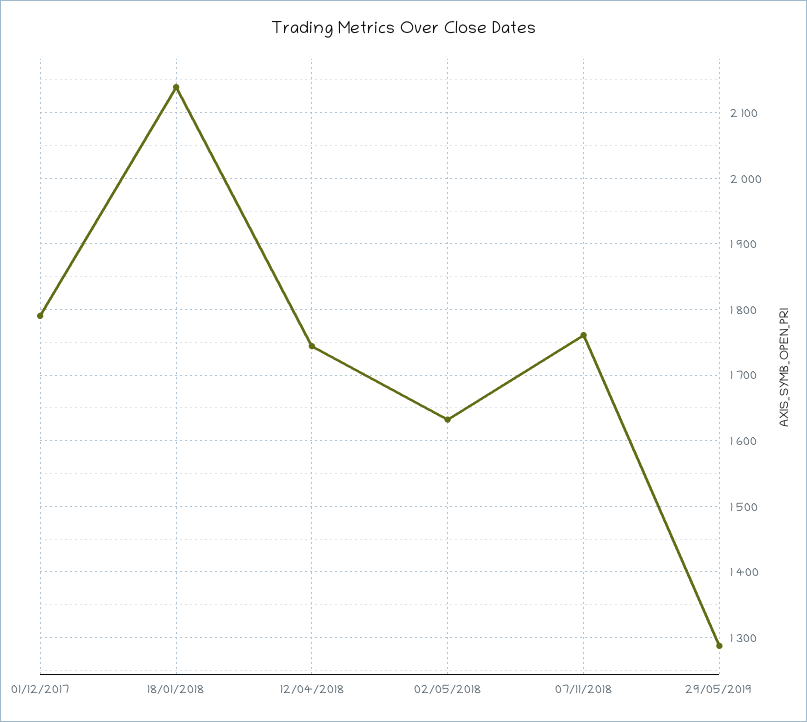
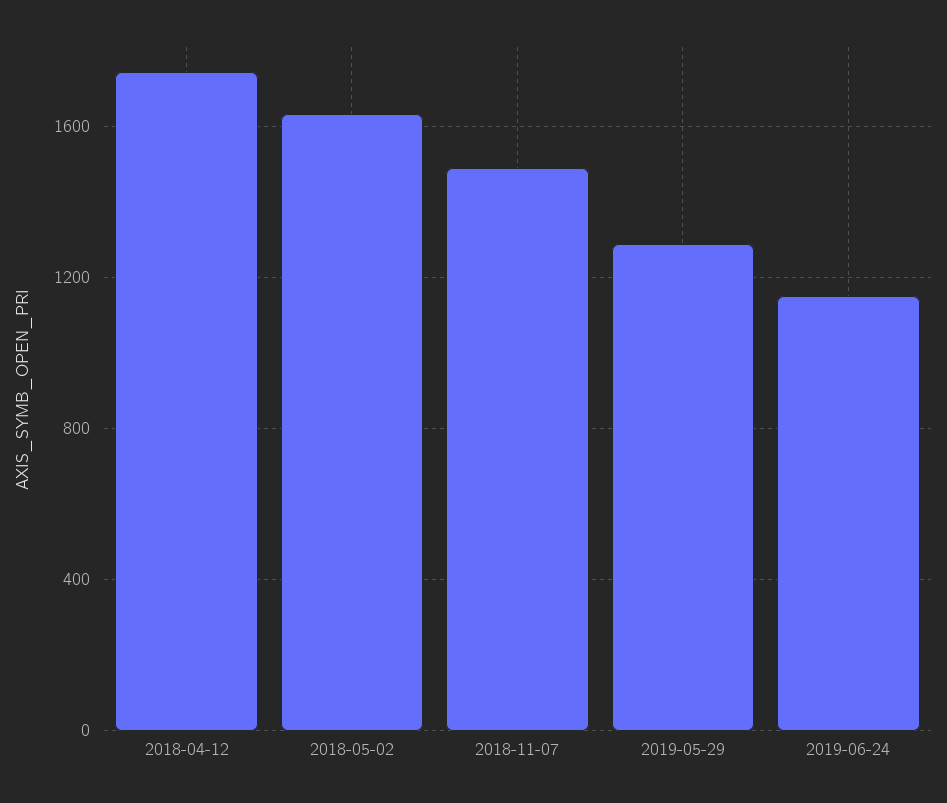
01/12/2017: 1790 -> none
18/01/2018: 2140 -> none
07/11/2018: 1760 -> 1500
2019-06-24: none -> 1150

